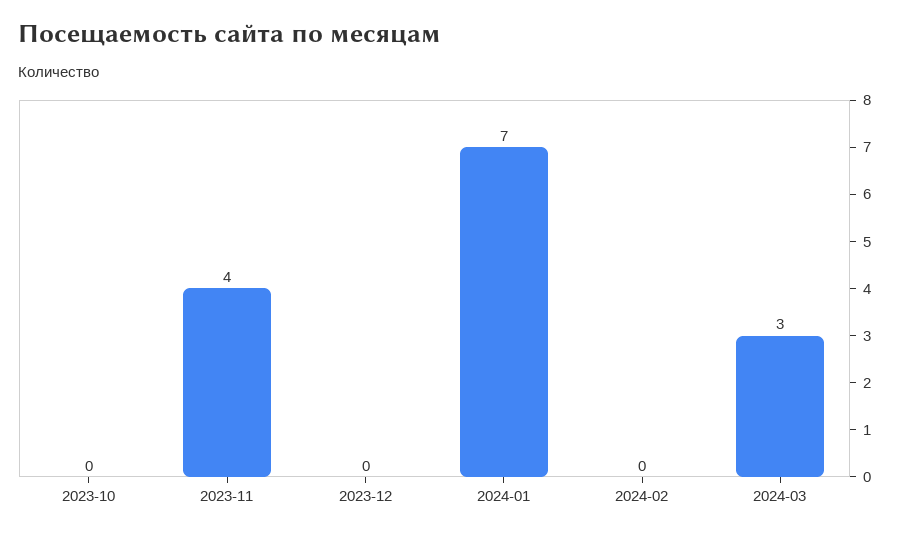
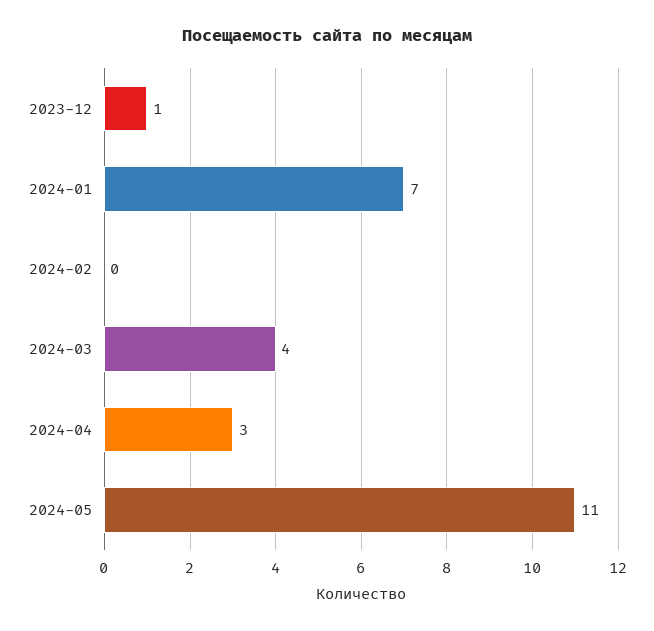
2023-10: 0 -> none
2023-11: 4 -> none
2023-12: 0 -> 1
2024-03: 3 -> 4
2024-04: none -> 3
2024-05: none -> 11

